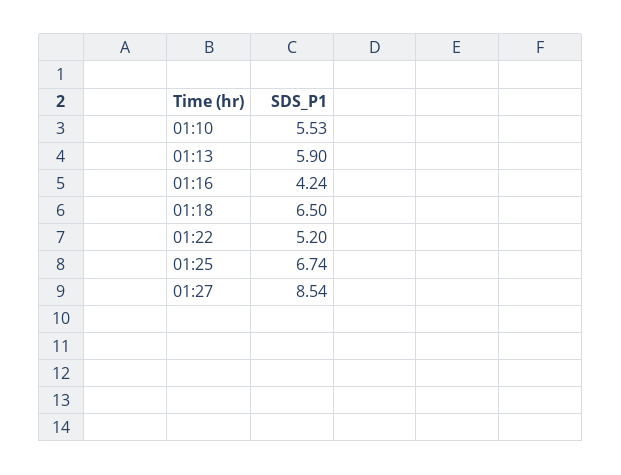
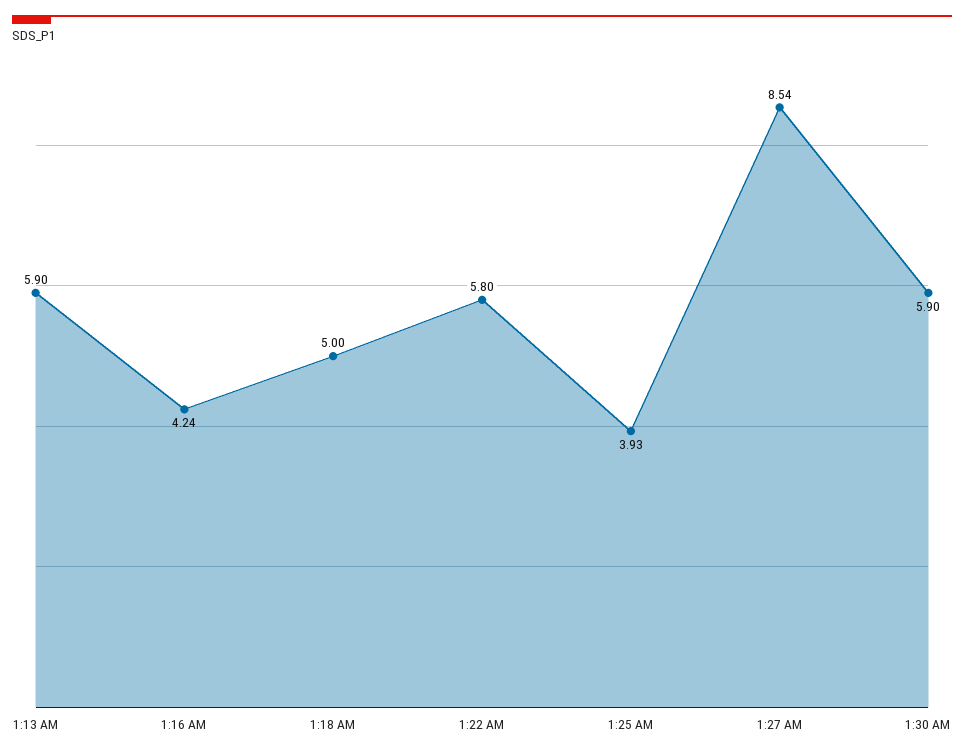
01:10: 5.53 -> none
01:18: 6.5 -> 5
01:22: 5.2 -> 5.8
01:25: 6.74 -> 3.93
1:30 AM: none -> 5.9

